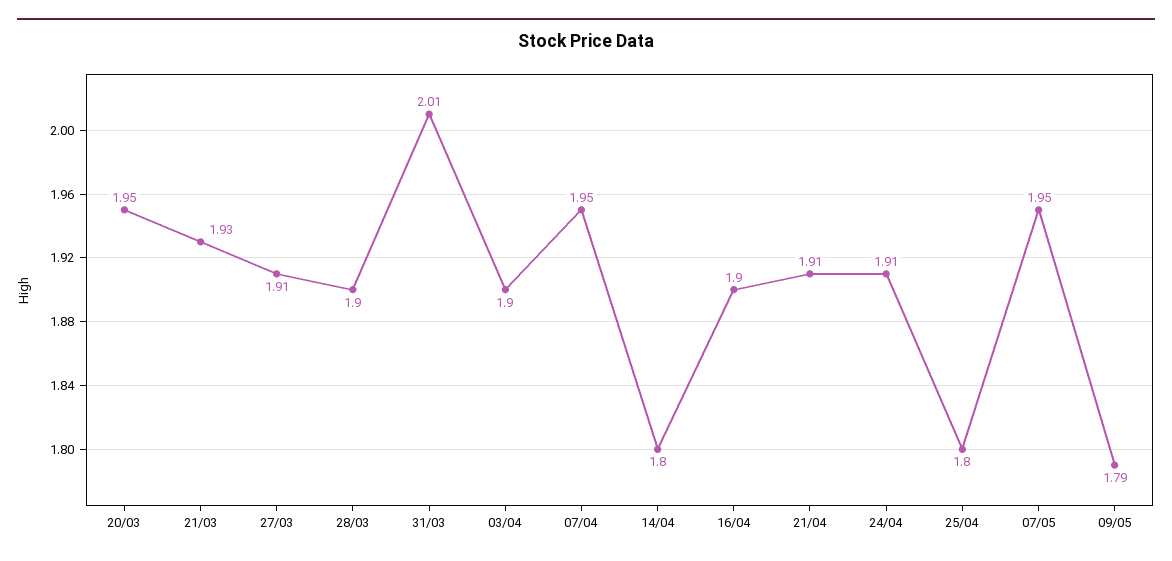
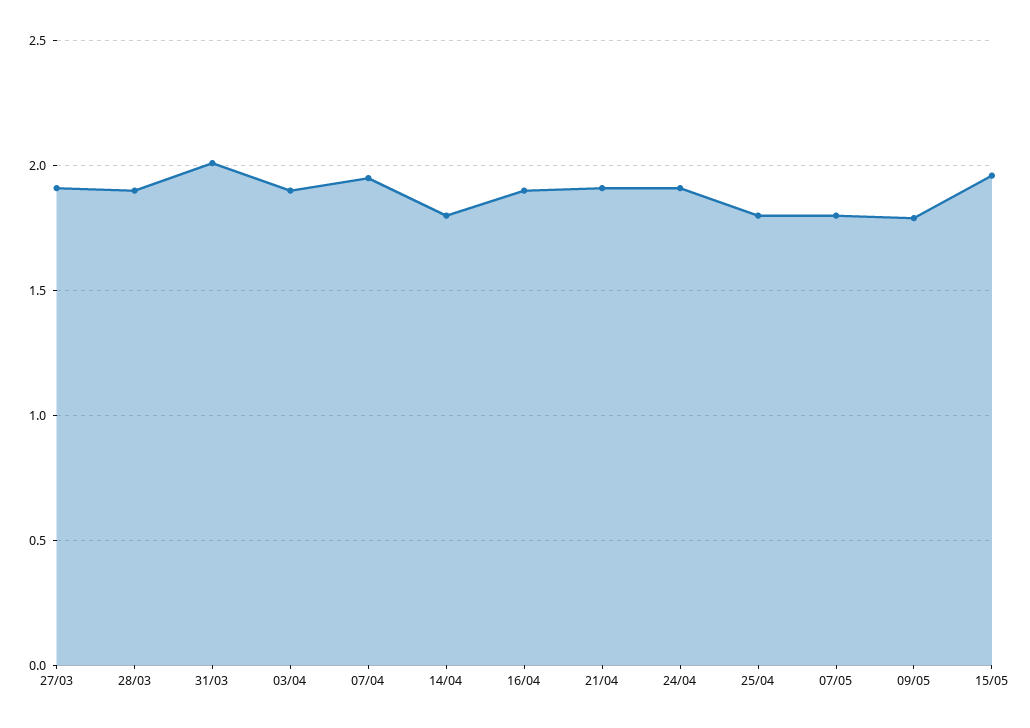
20/03: 1.95 -> none
21/03: 1.93 -> none
07/05: 1.95 -> 1.8
15/05: none -> 1.95

